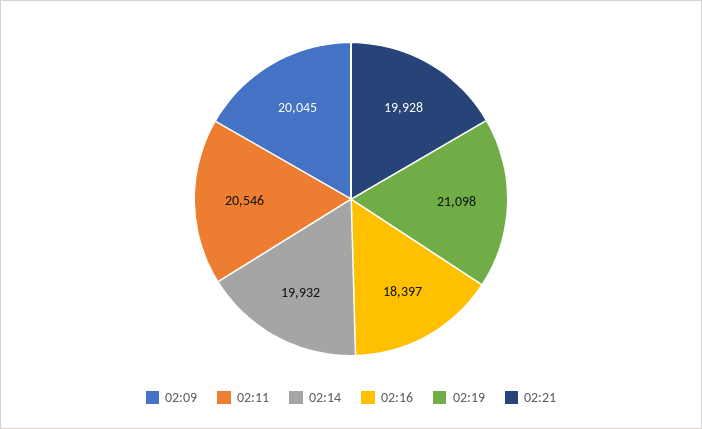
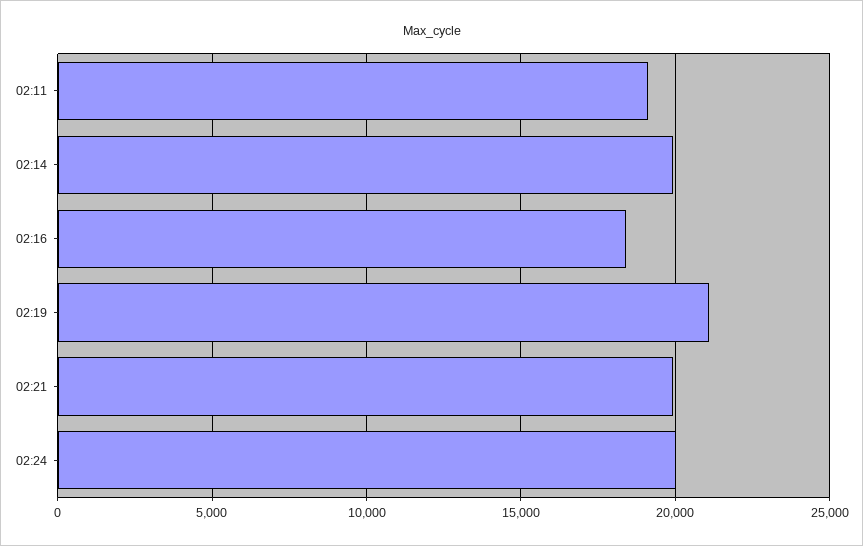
02:09: 20045 -> none
02:11: 20546 -> 19000
02:24: none -> 20000

